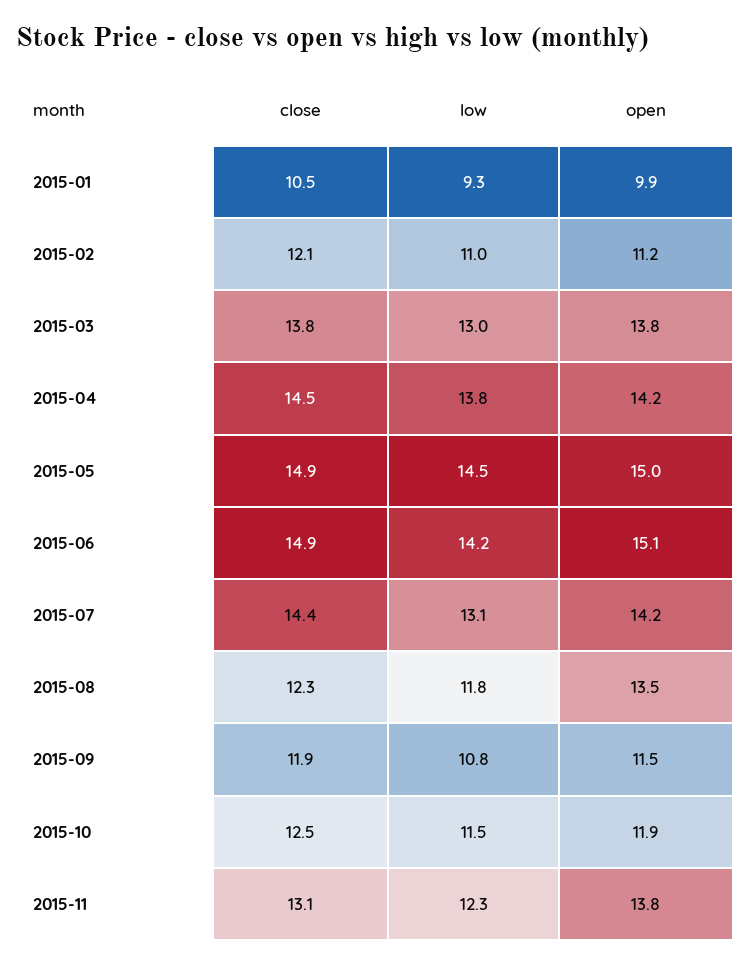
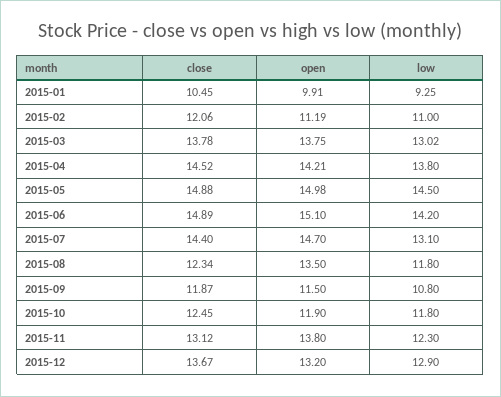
open, 2015-07: 14.2 -> 14.7
low, 2015-10: 11.5 -> 11.8
close, 2015-12: none -> 13.67
open, 2015-12: none -> 13.2
low, 2015-12: none -> 12.9

